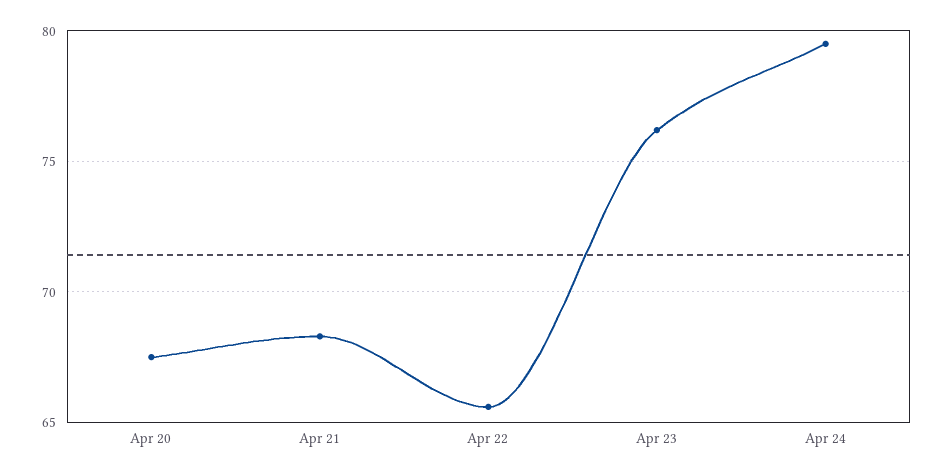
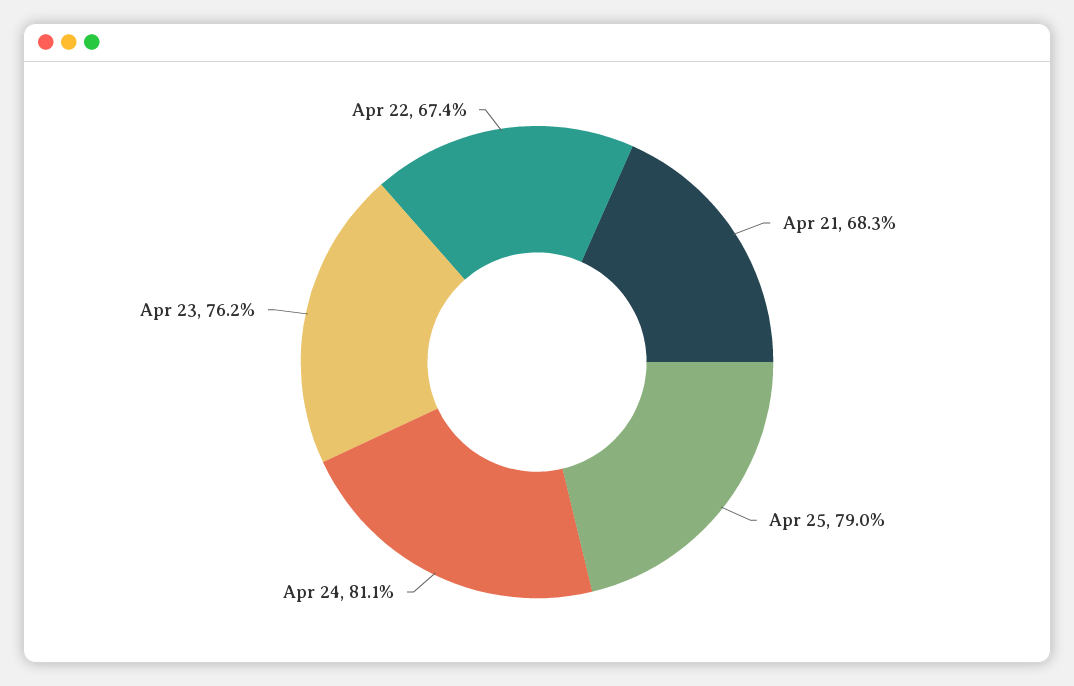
Apr 20: 67.5 -> none
Apr 22: 65.5 -> 67.4
Apr 24: 79.5 -> 81.1
Apr 25: none -> 79

